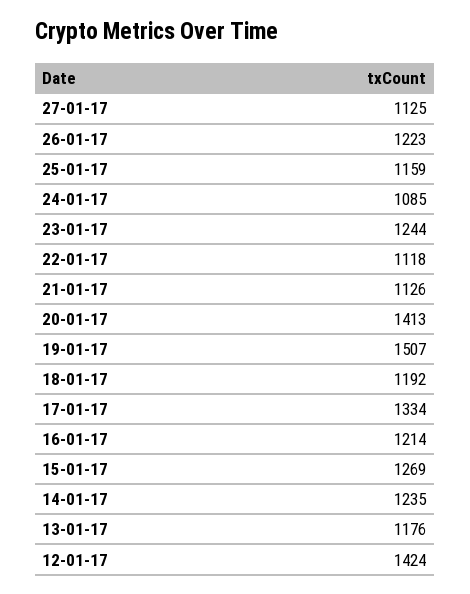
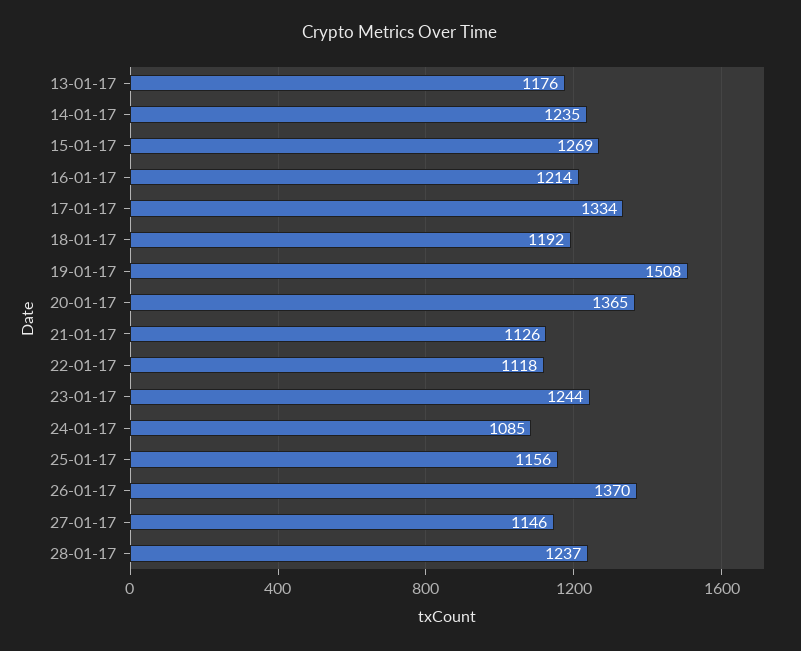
27-01-17: 1125 -> 1146
26-01-17: 1223 -> 1370
25-01-17: 1159 -> 1156
20-01-17: 1413 -> 1365
19-01-17: 1507 -> 1508
12-01-17: 1424 -> none
28-01-17: none -> 1237

